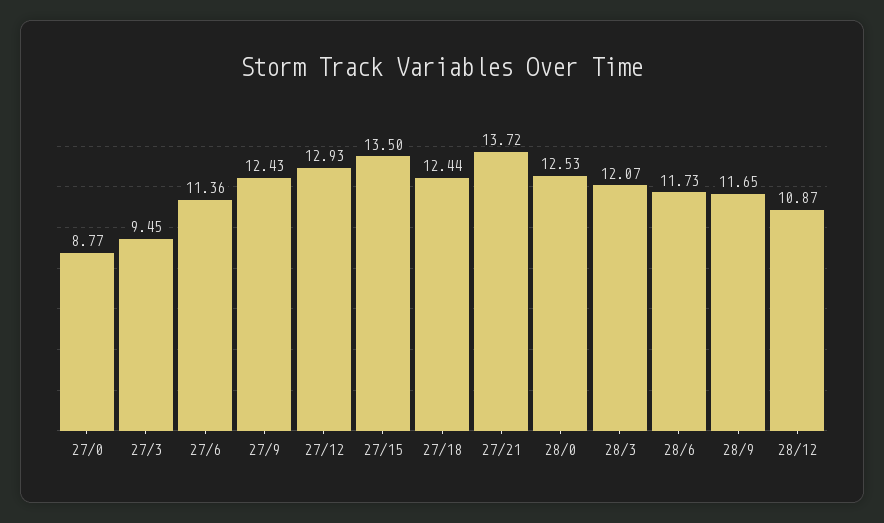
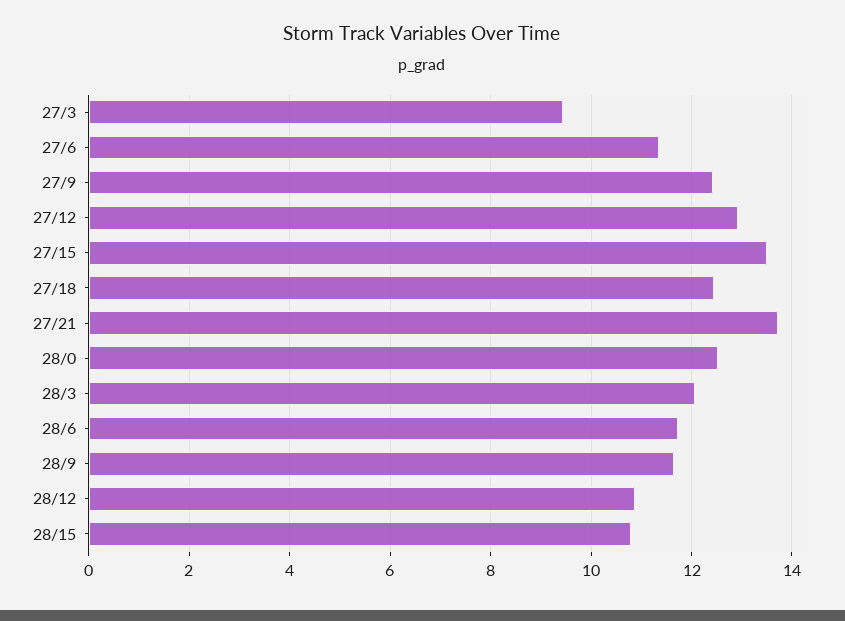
27/0: 8.77 -> none
28/15: none -> 10.8

